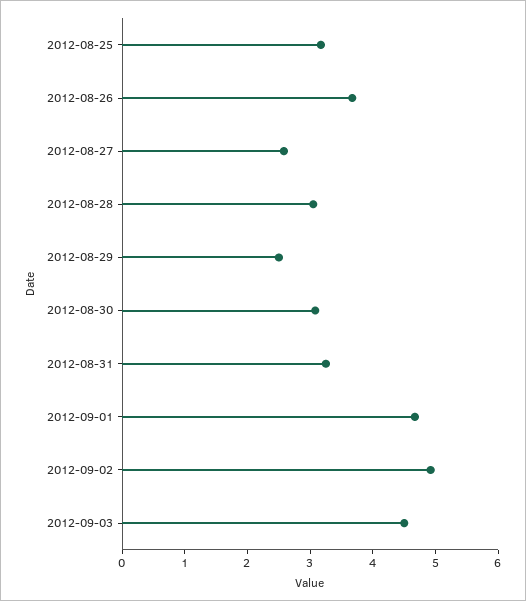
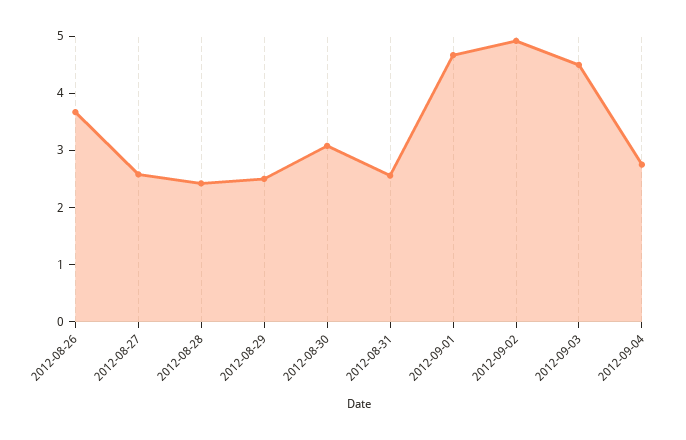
2012-08-25: 3.2 -> none
2012-08-28: 3 -> 2.4
2012-08-31: 3.2 -> 2.6
2012-09-04: none -> 2.8

